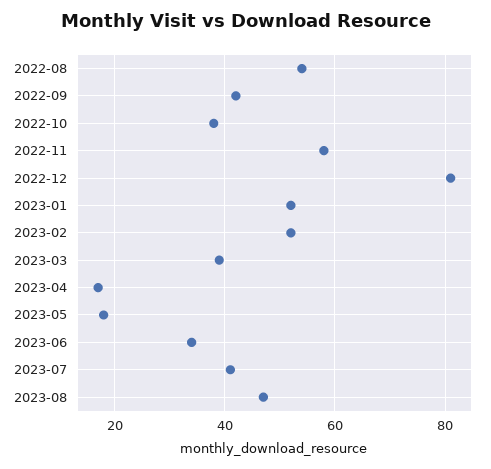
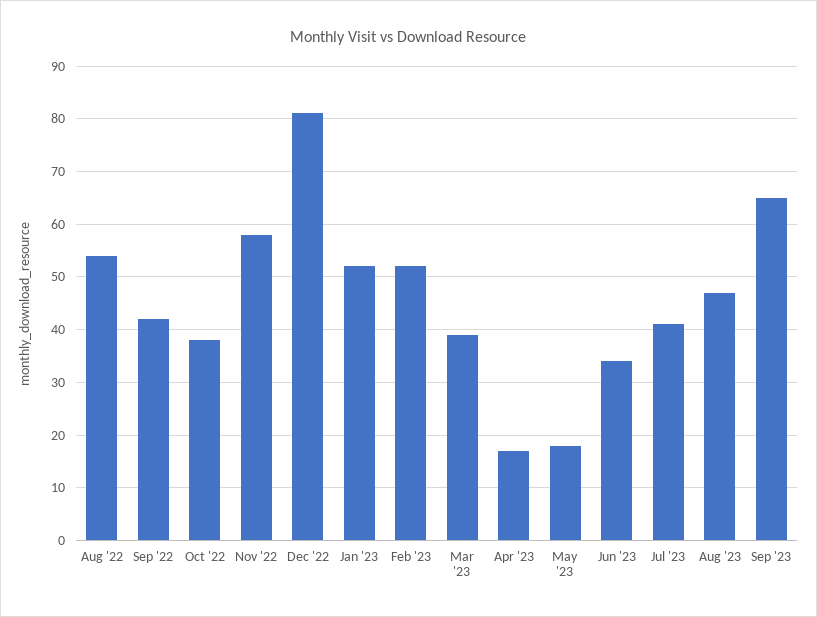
Sep '23: none -> 65

